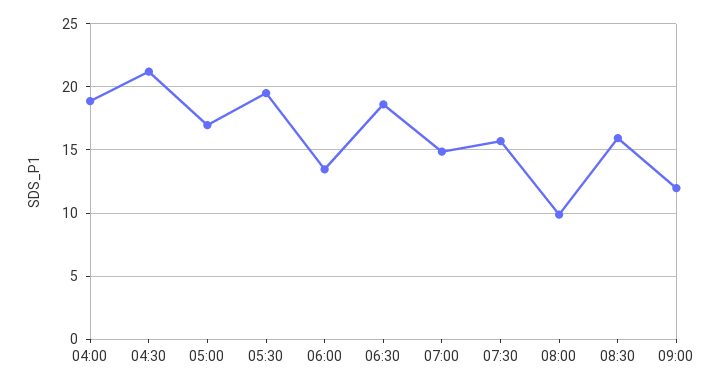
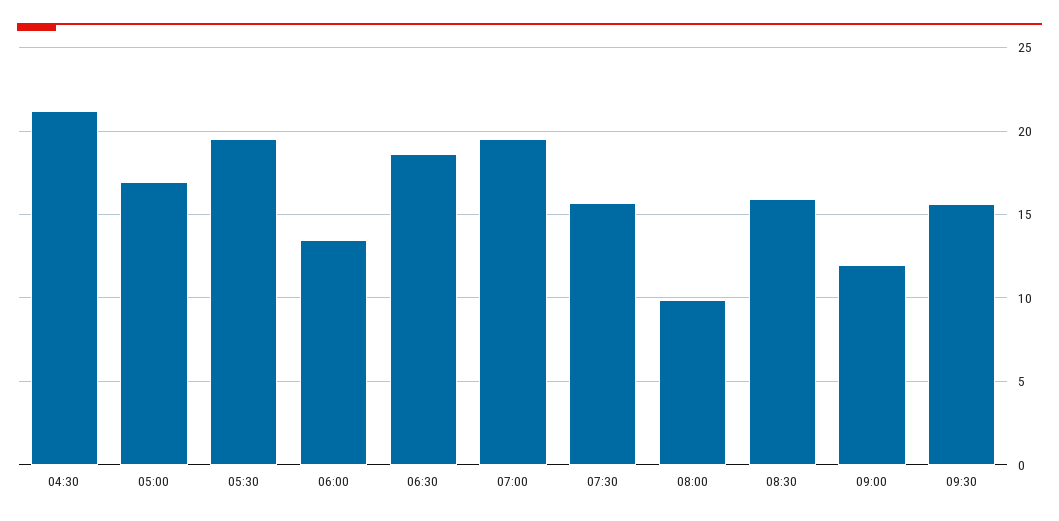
04:00: 19 -> none
07:00: 15 -> 19.5
09:30: none -> 15.5

